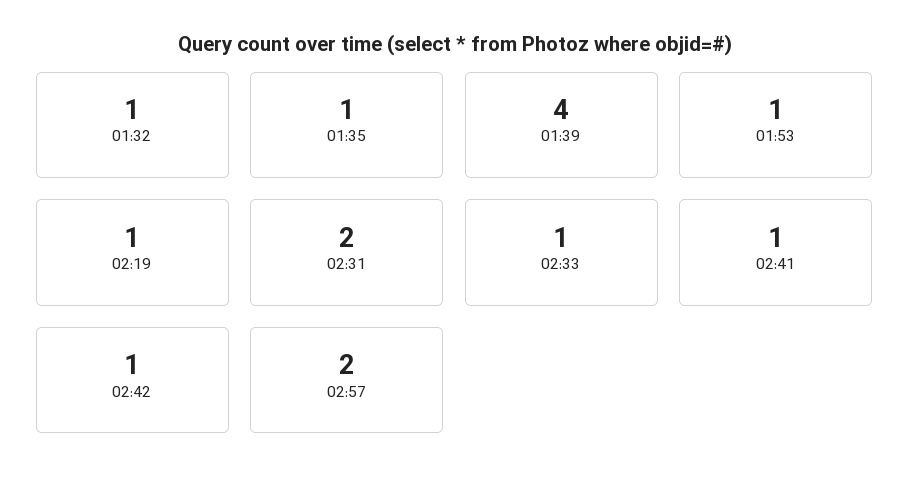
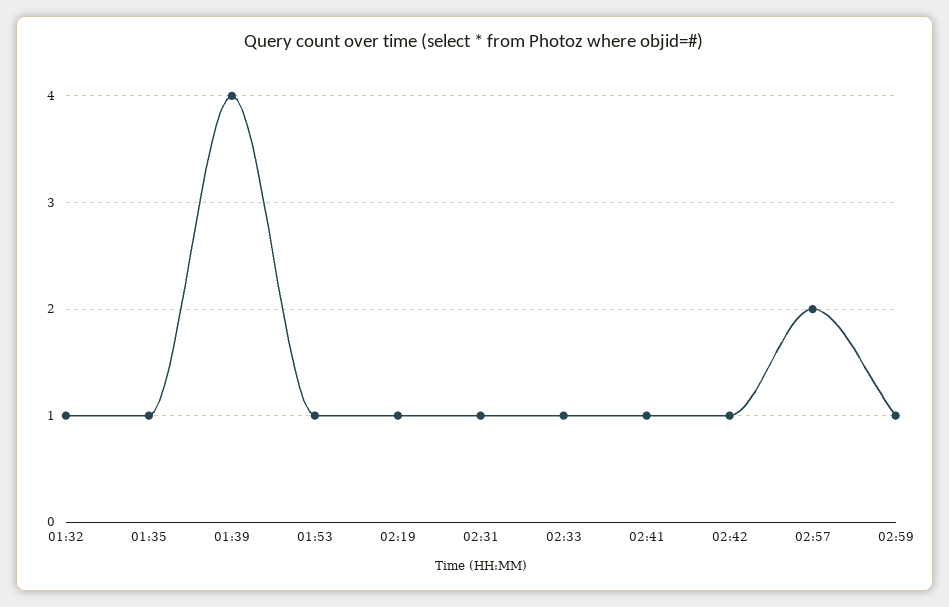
02:31: 2 -> 1
02:59: none -> 1

